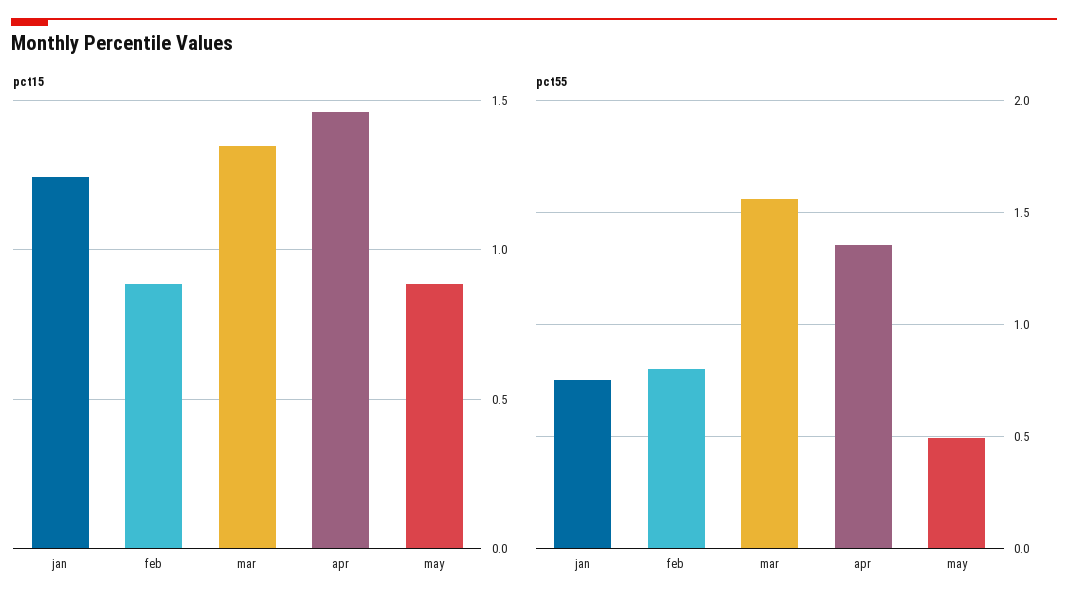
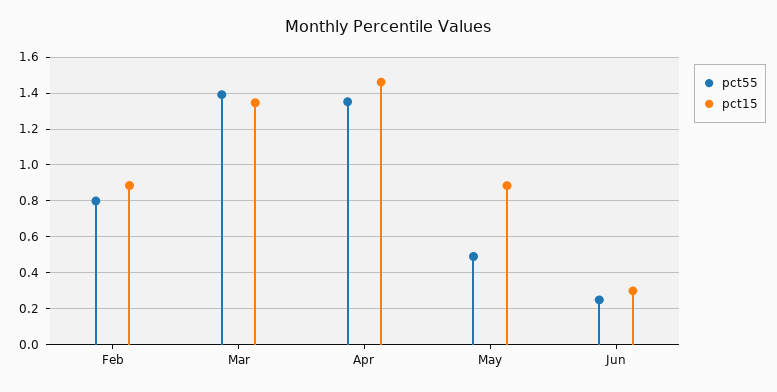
pct15, jan: 1.25 -> none
pct55, jan: 0.75 -> none
pct55, mar: 1.55 -> 1.4
pct55, Jun: none -> 0.25
pct15, Jun: none -> 0.3

